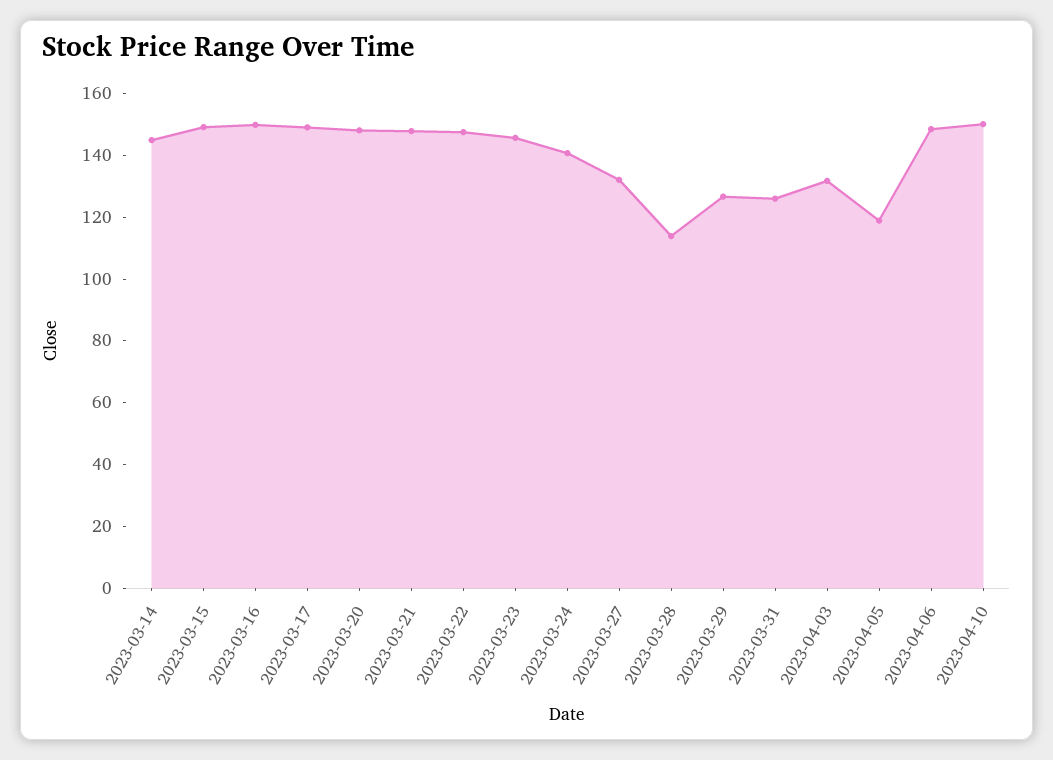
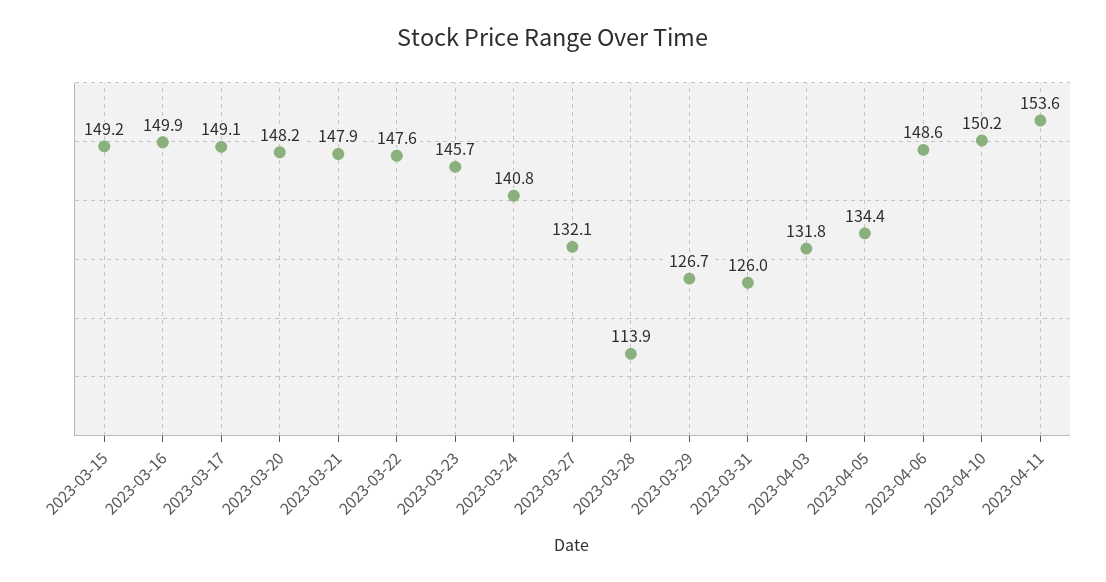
2023-03-14: 145 -> none
2023-04-05: 120 -> 134.4
2023-04-11: none -> 153.6

